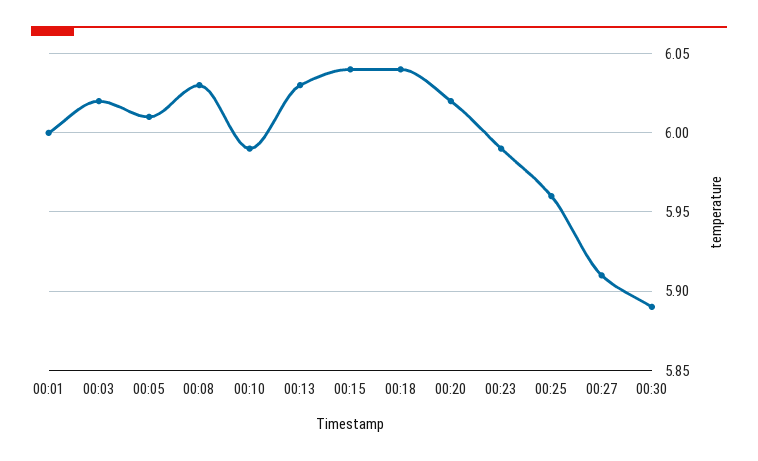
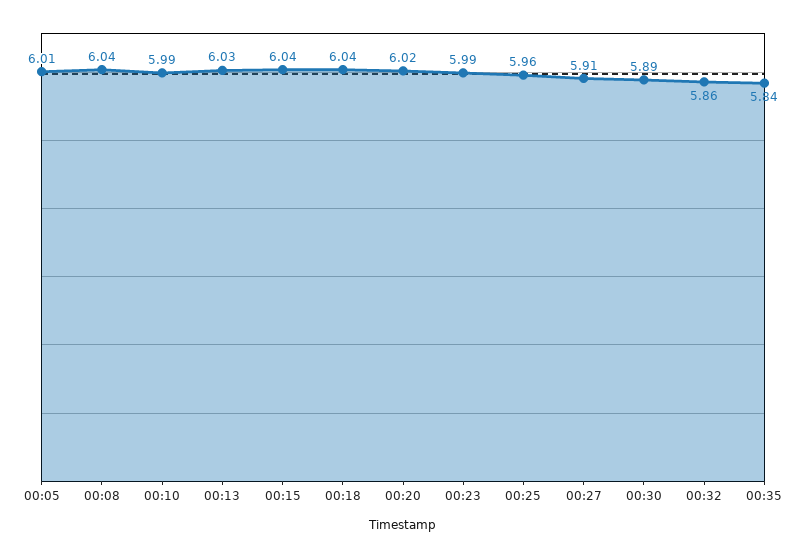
00:01: 6 -> none
00:03: 6.02 -> none
00:08: 6.03 -> 6.04
00:32: none -> 5.86
00:35: none -> 5.84

